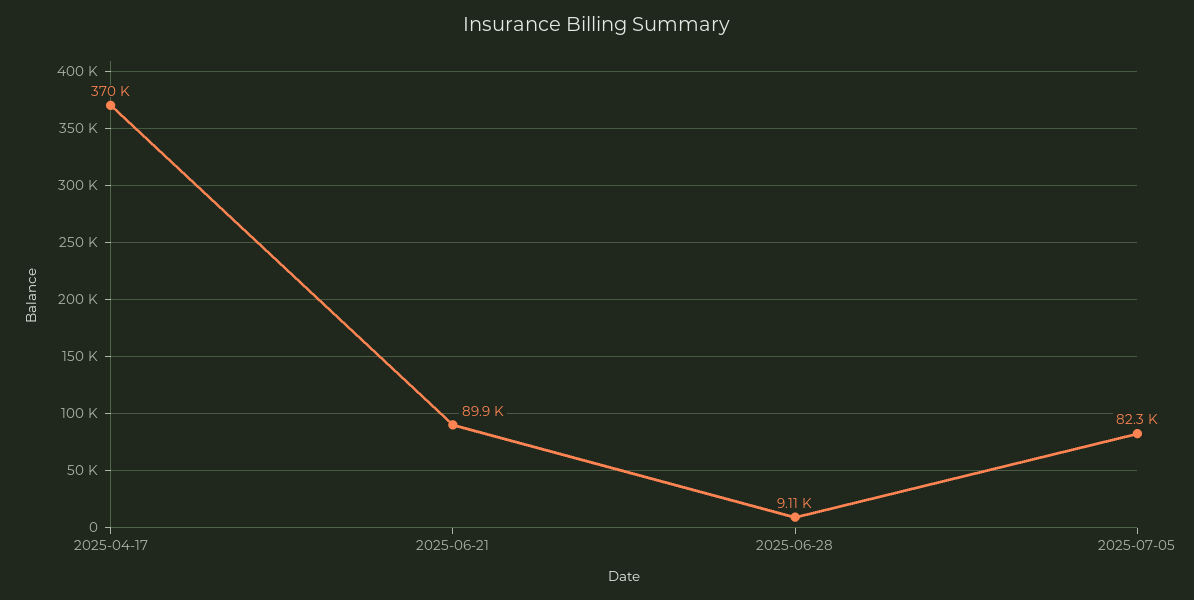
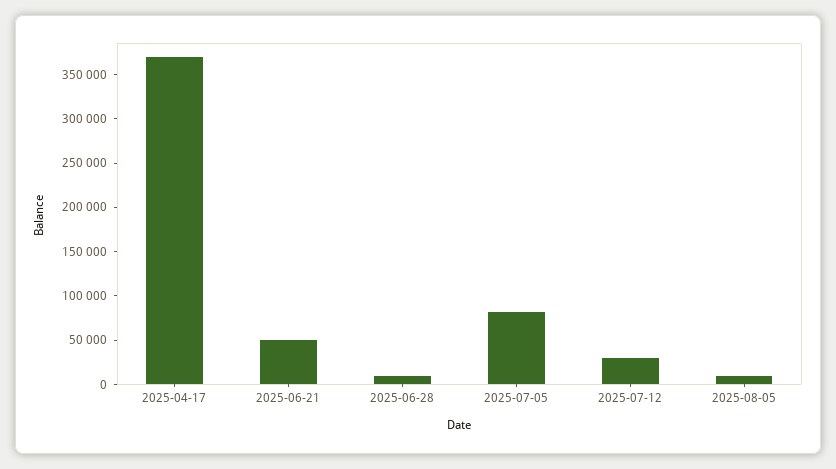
2025-06-21: 89900 -> 50000
2025-07-12: none -> 30000
2025-08-05: none -> 10000

